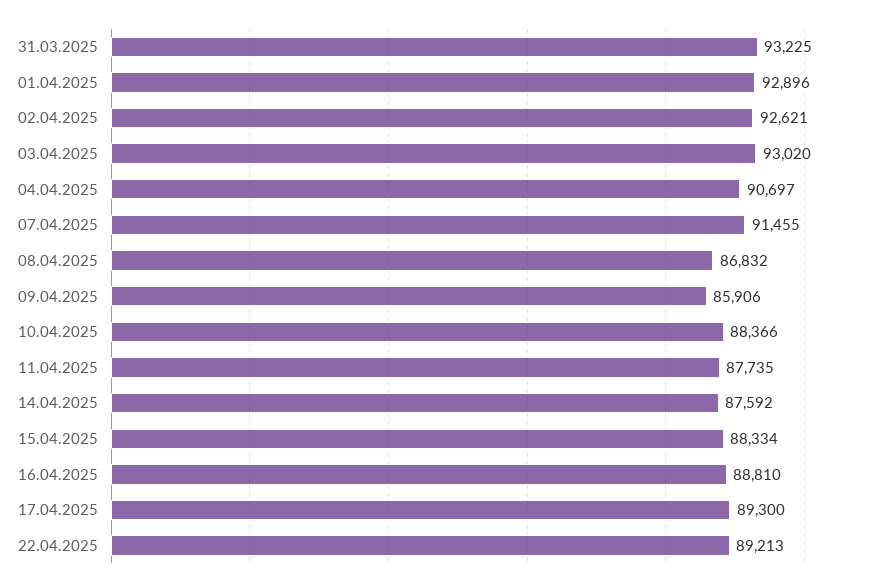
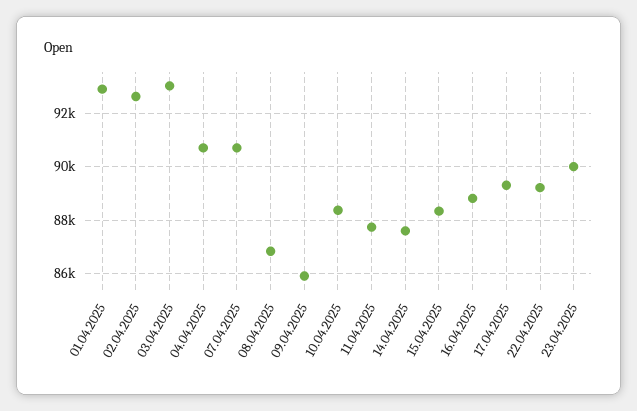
31.03.2025: 93225 -> none
07.04.2025: 91455 -> 90750
23.04.2025: none -> 90000

